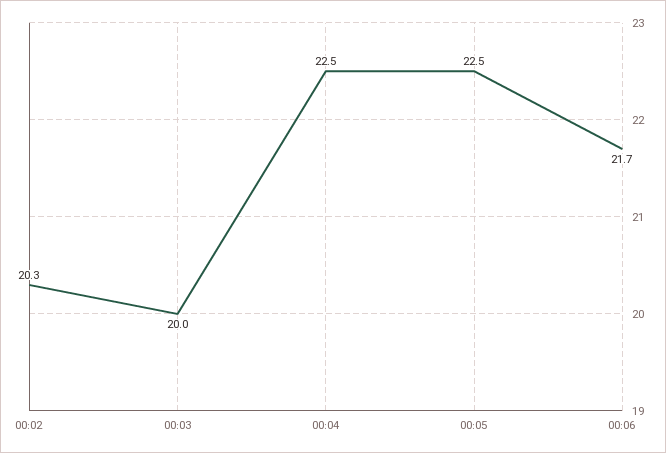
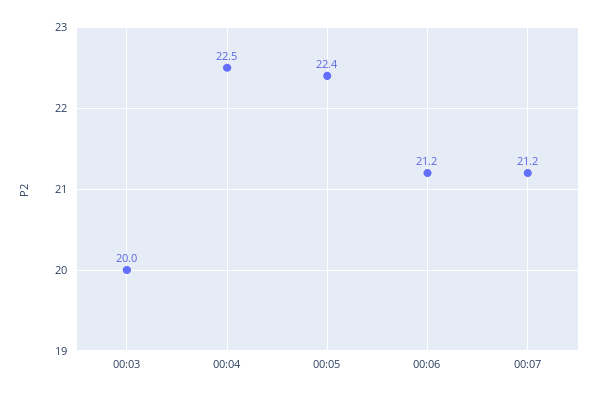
00:02: 20.3 -> none
00:05: 22.5 -> 22.4
00:06: 21.7 -> 21.2
00:07: none -> 21.2

